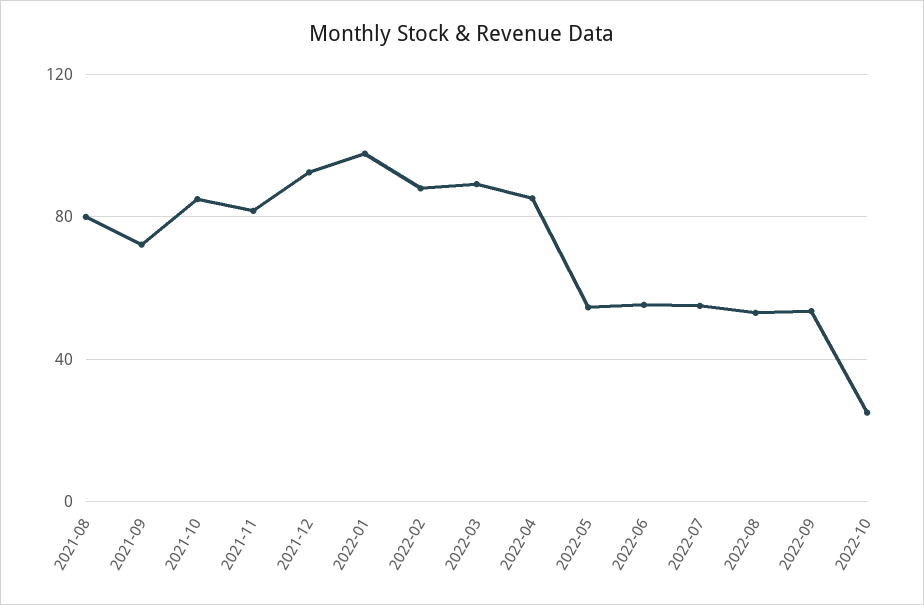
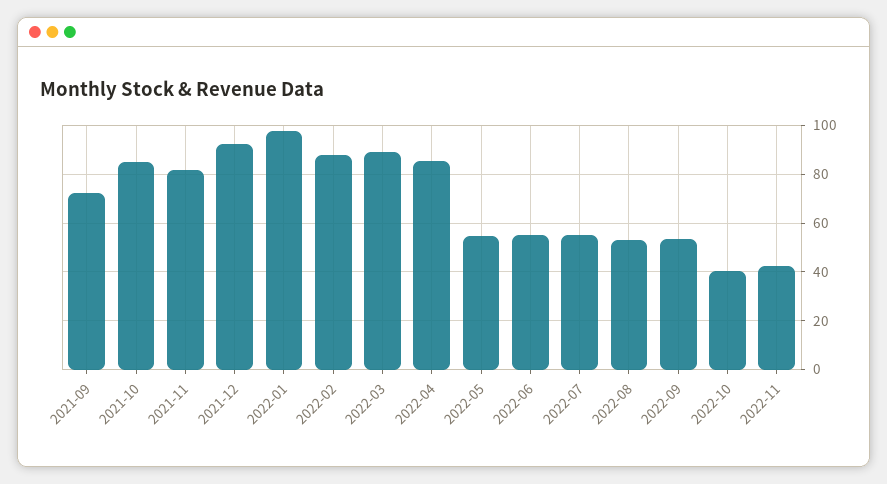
2021-08: 80 -> none
2022-10: 25 -> 40
2022-11: none -> 42.5

